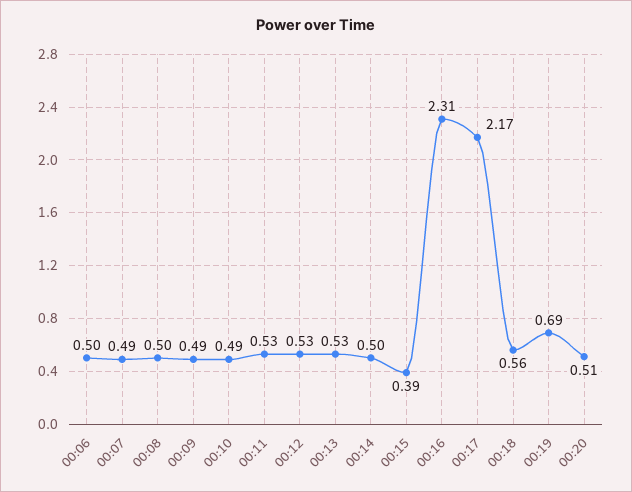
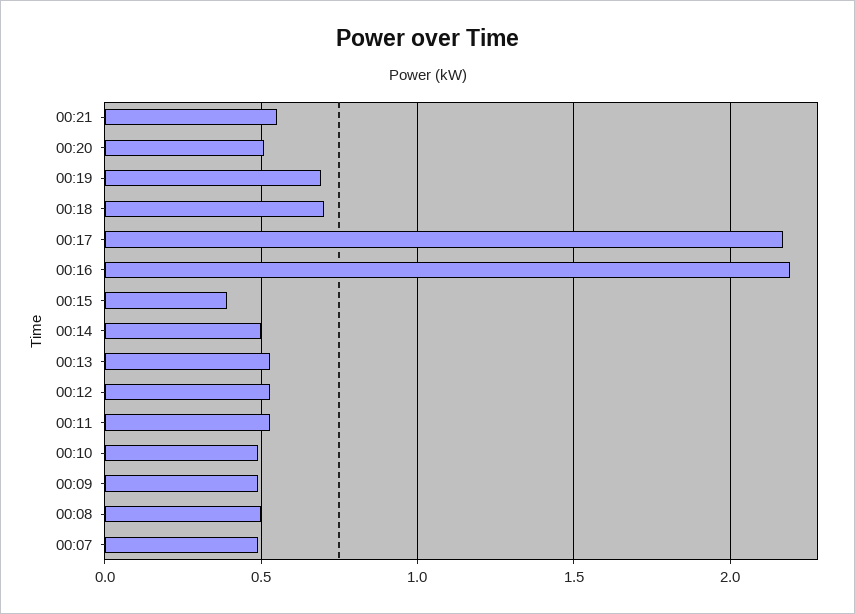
00:06: 0.5 -> none
00:16: 2.31 -> 2.2
00:18: 0.56 -> 0.7
00:21: none -> 0.55

